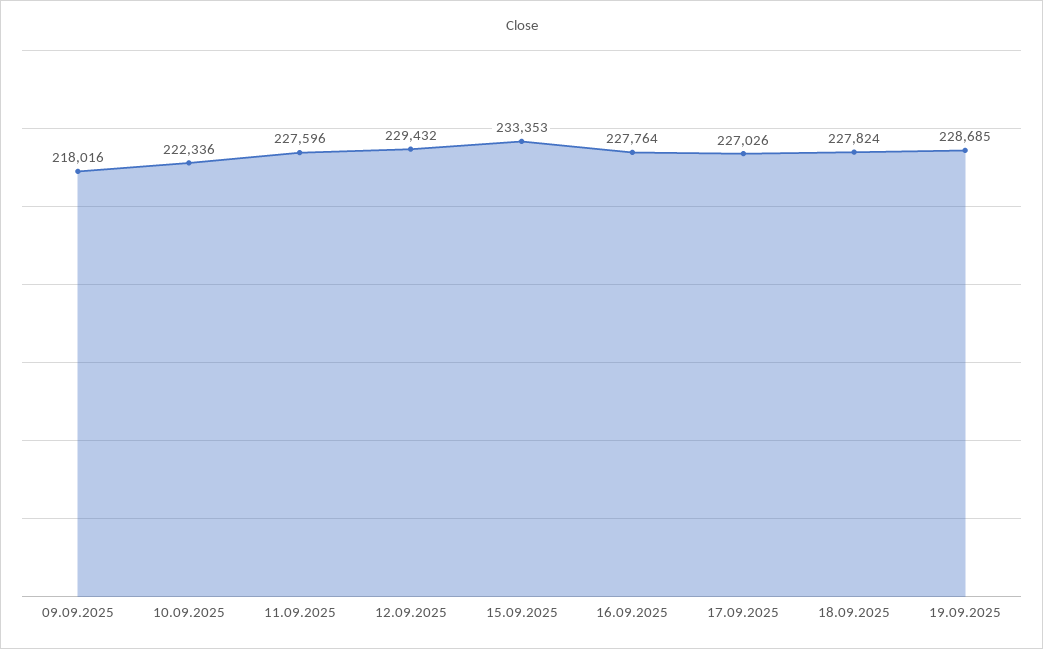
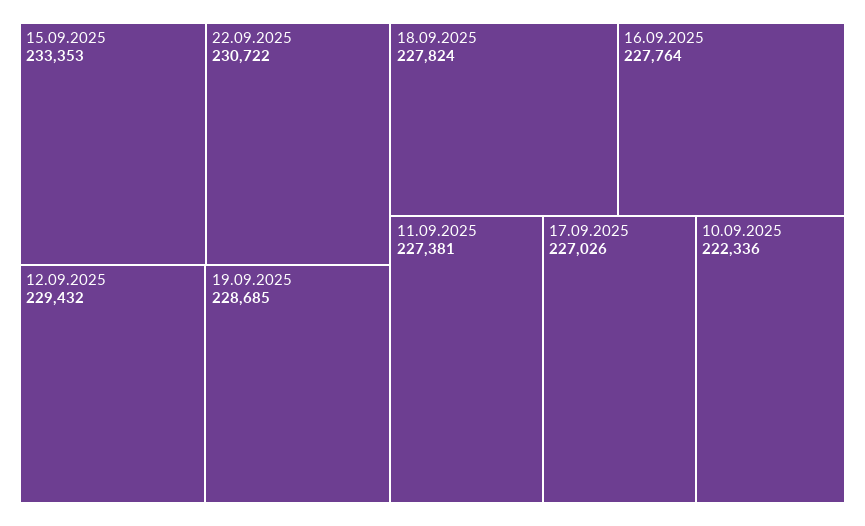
09.09.2025: 218016 -> none
11.09.2025: 227596 -> 227381
22.09.2025: none -> 230722

